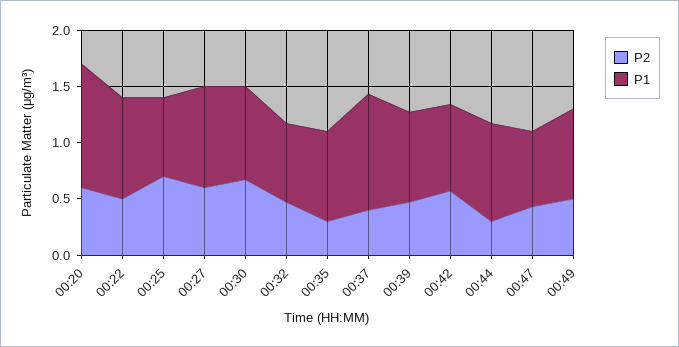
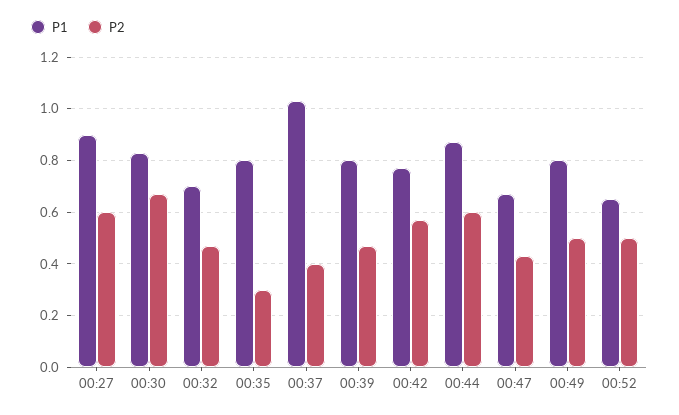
P2, 00:20: 0.6 -> none
P1, 00:20: 1.1 -> none
P2, 00:22: 0.5 -> none
P1, 00:22: 0.9 -> none
P2, 00:25: 0.7 -> none
P1, 00:25: 0.7 -> none
P2, 00:44: 0.3 -> 0.6
P1, 00:52: none -> 0.65
P2, 00:52: none -> 0.5

